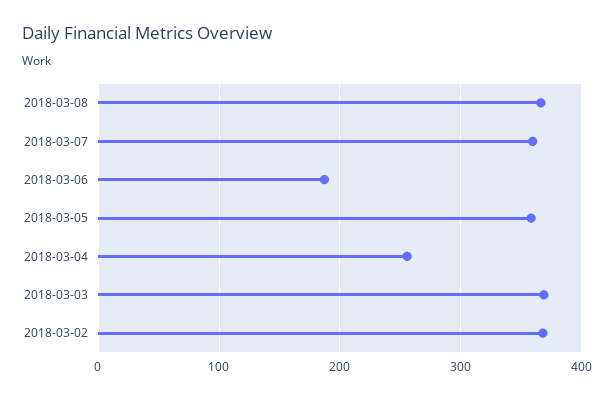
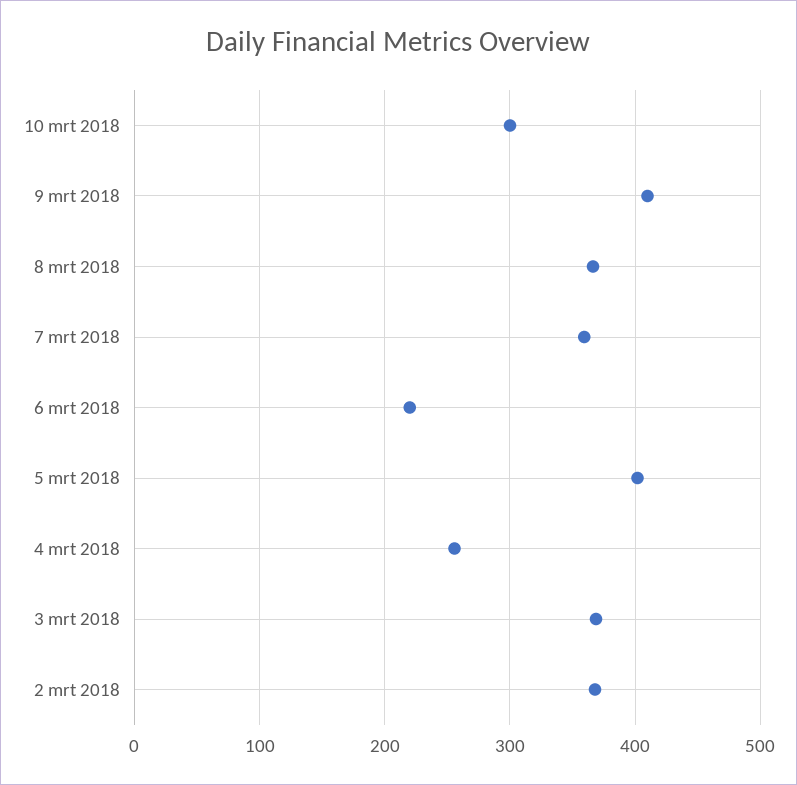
2018-03-06: 190 -> 220
2018-03-05: 360 -> 400
10 mrt 2018: none -> 300
9 mrt 2018: none -> 410

